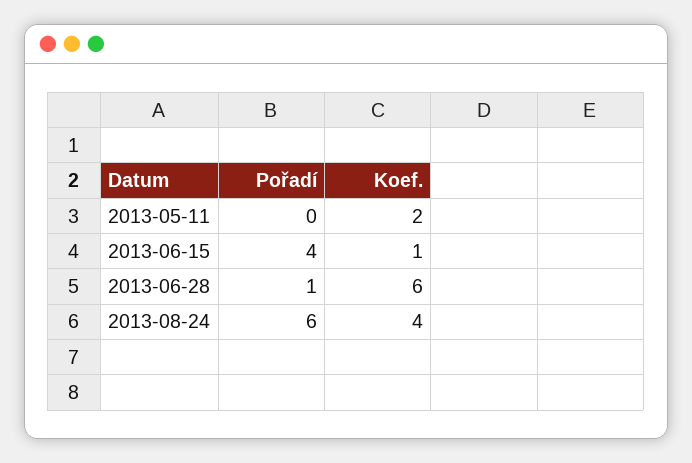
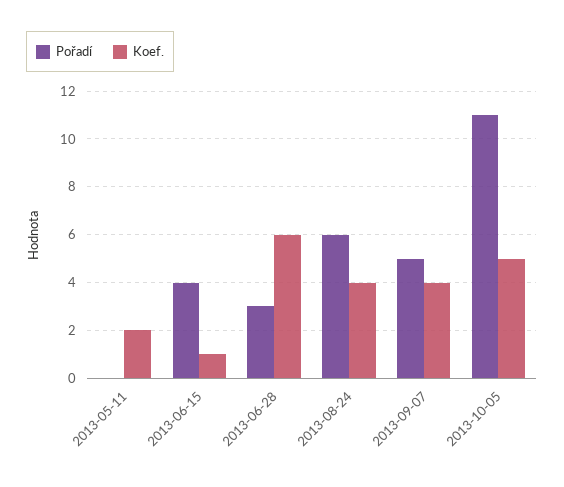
Pořadí, 2013-06-28: 1 -> 3
Pořadí, 2013-09-07: none -> 5
Koef., 2013-09-07: none -> 4
Pořadí, 2013-10-05: none -> 11
Koef., 2013-10-05: none -> 5

